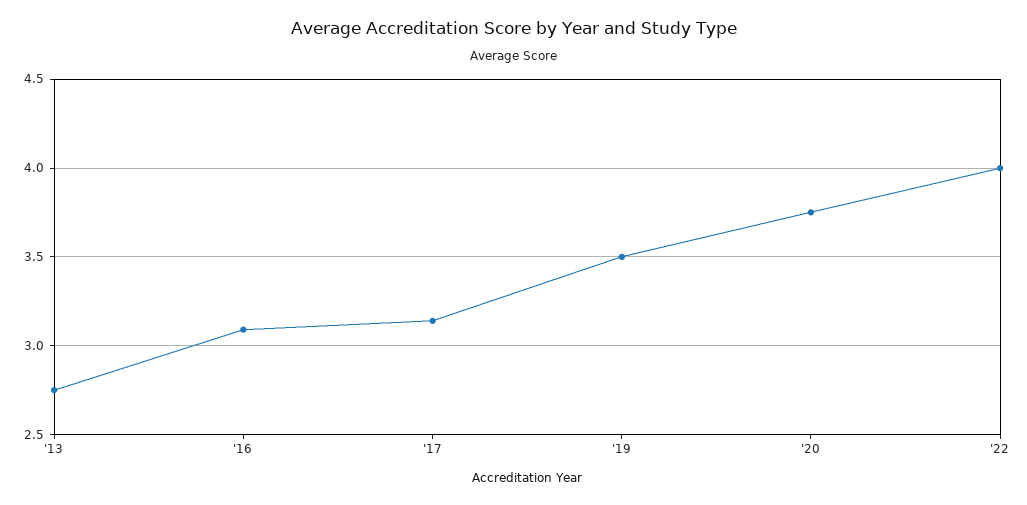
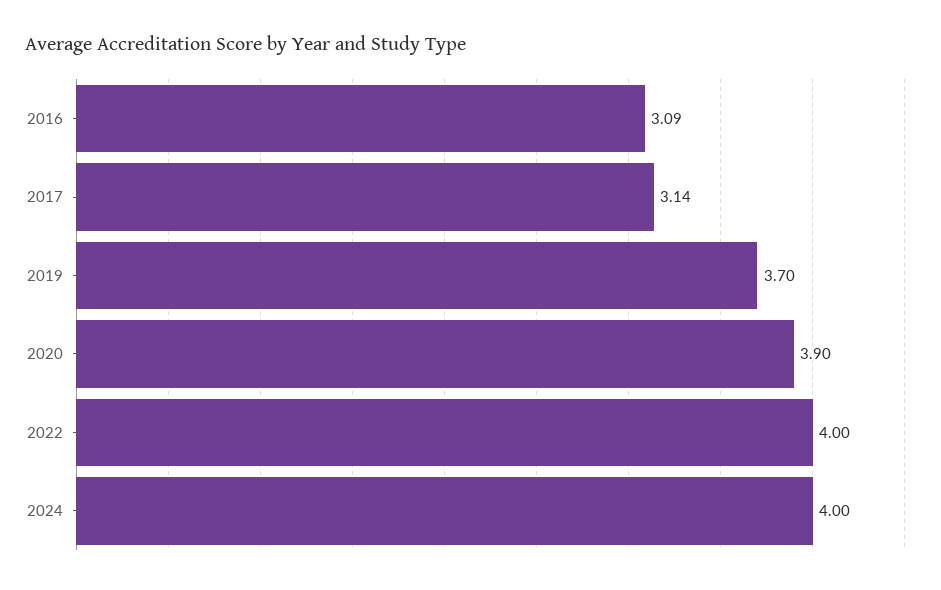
'13: 2.75 -> none
'19: 3.5 -> 3.7
'20: 3.75 -> 3.9
2024: none -> 4

